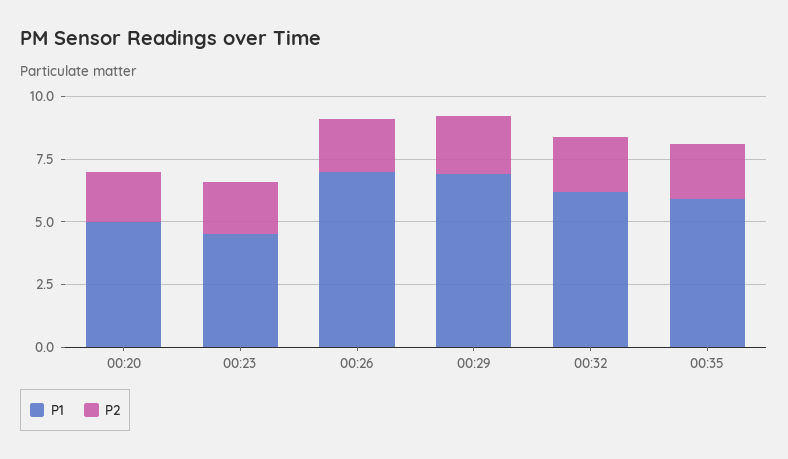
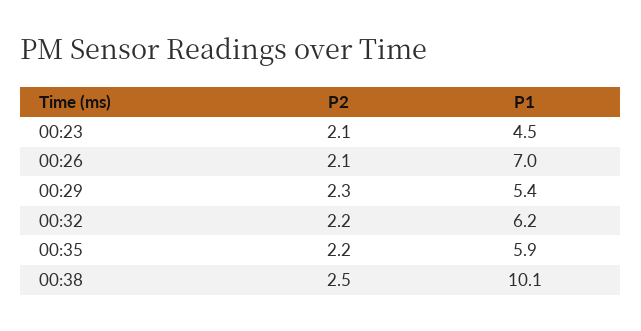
P1, 00:20: 5 -> none
P2, 00:20: 2 -> none
P1, 00:29: 7 -> 5.4
P2, 00:38: none -> 2.5
P1, 00:38: none -> 10.1

